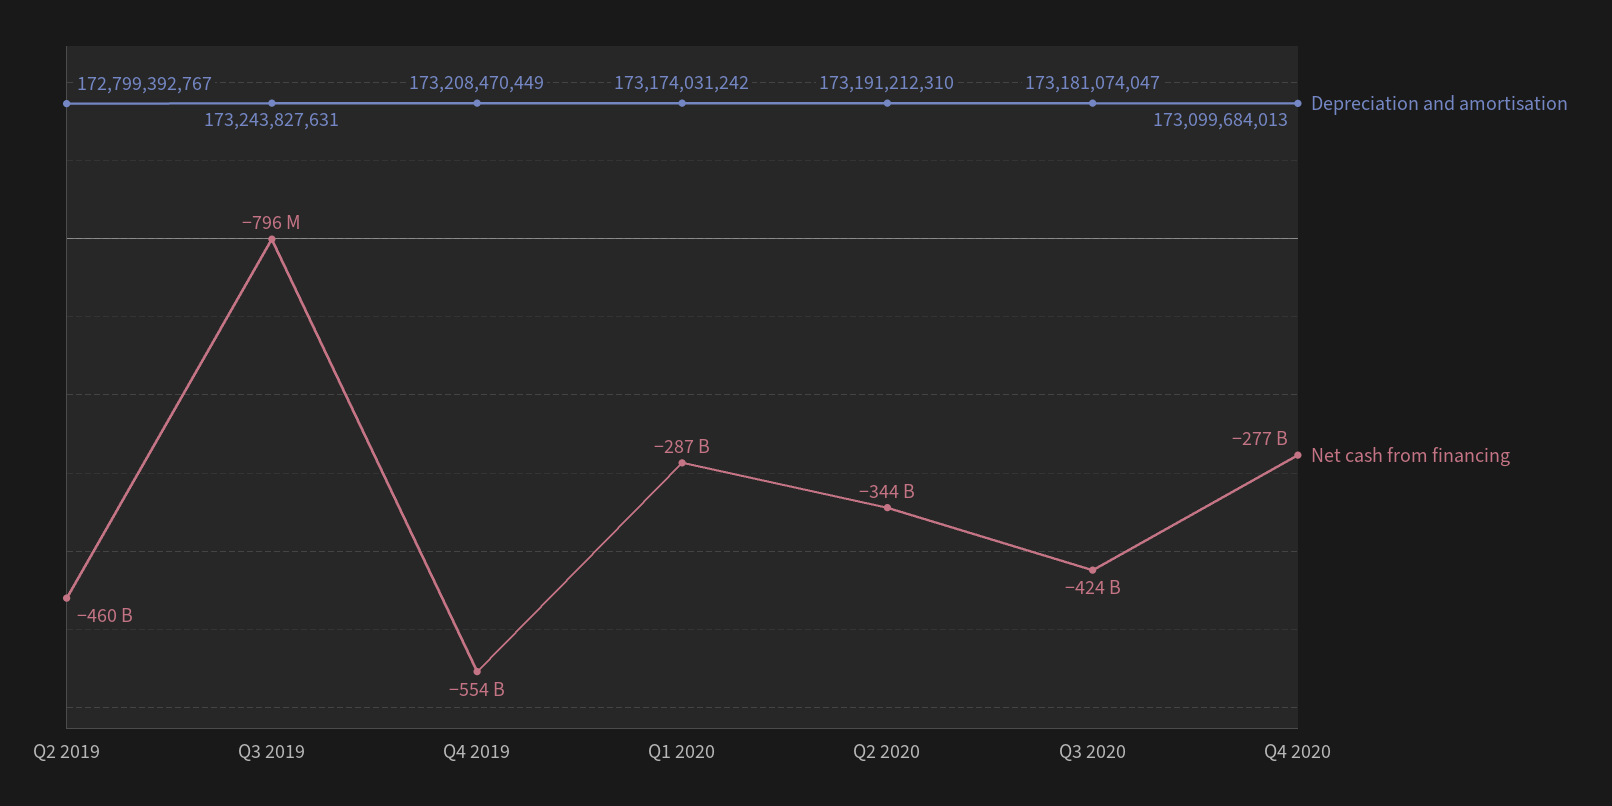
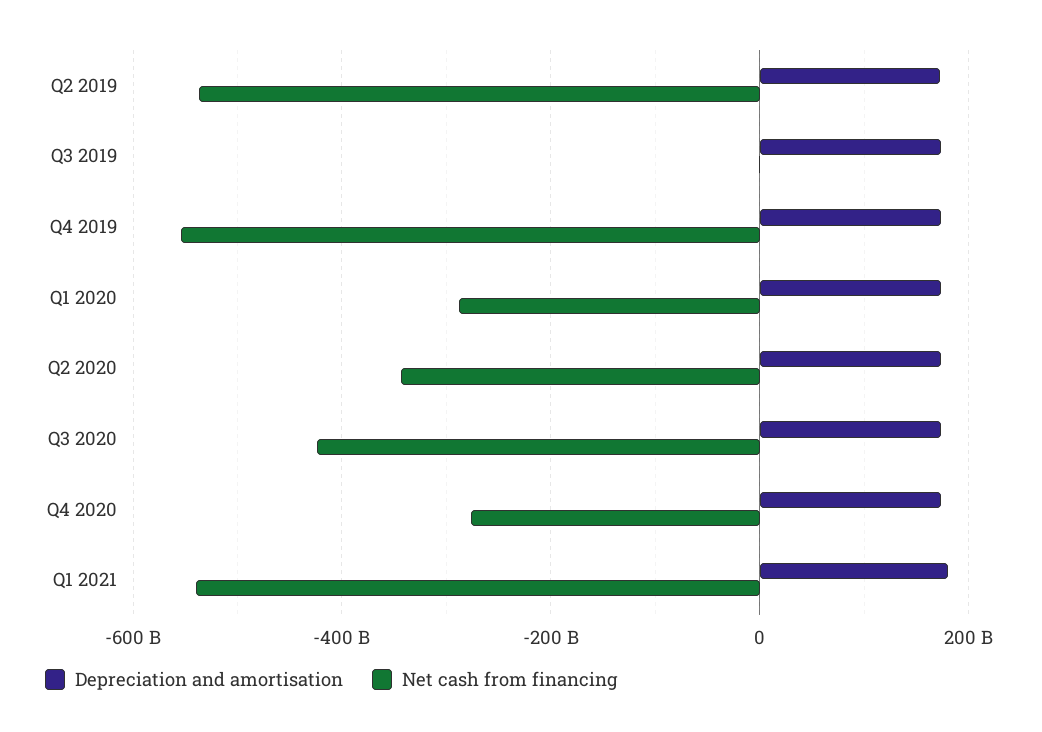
Net cash from financing, Q2 2019: -460000000000 -> -540000000000
Depreciation and amortisation, Q1 2021: none -> 180000000000
Net cash from financing, Q1 2021: none -> -540000000000

